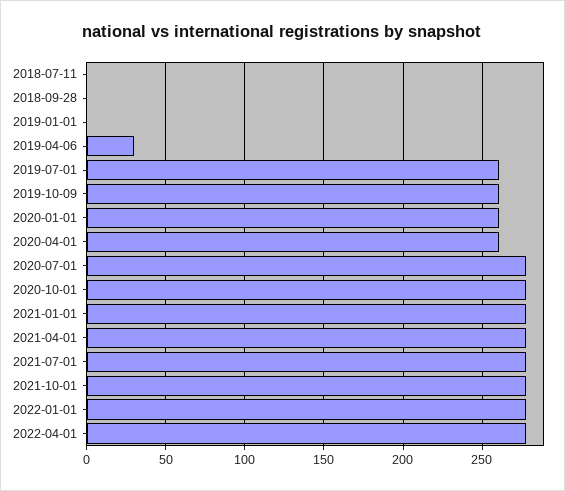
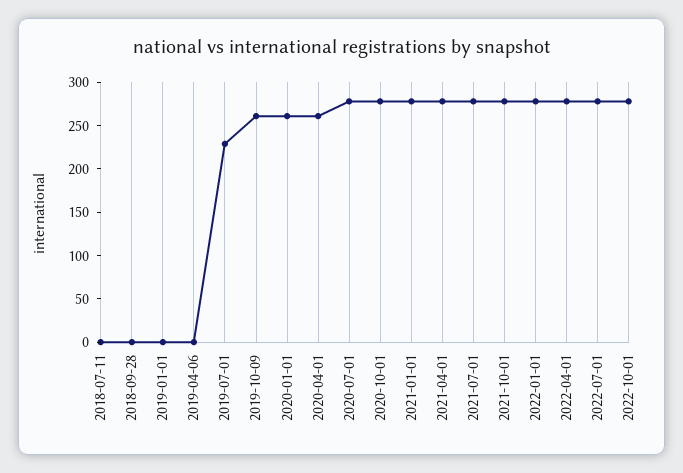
2019-04-06: 30 -> 0
2019-07-01: 260 -> 230
2022-07-01: none -> 280
2022-10-01: none -> 280

